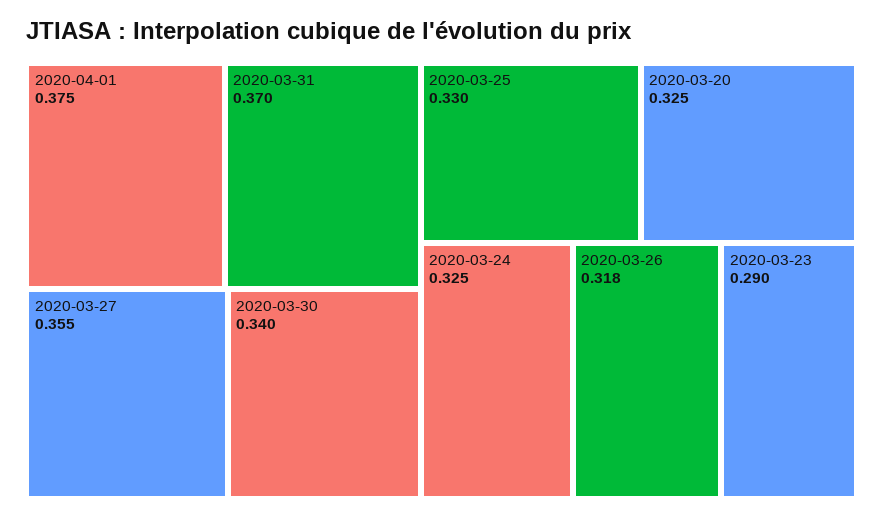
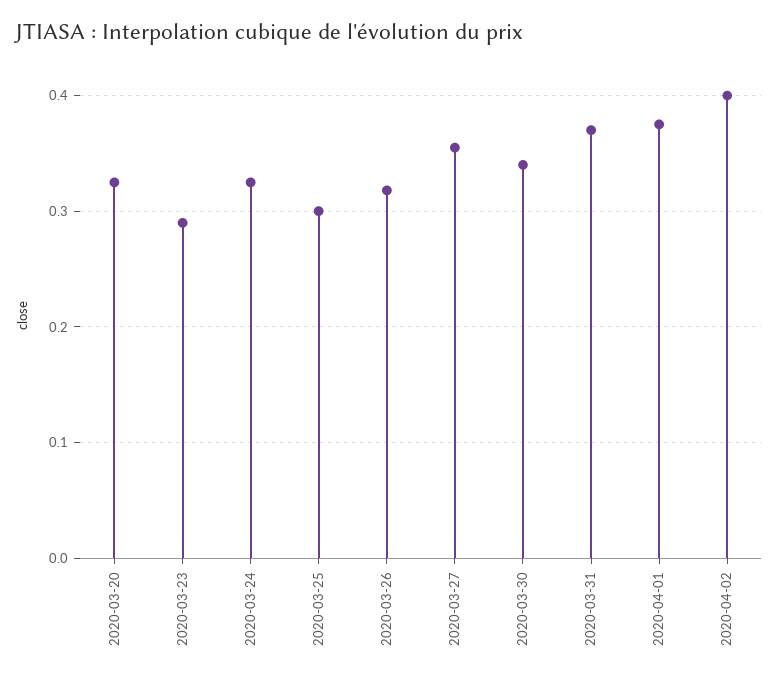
2020-03-25: 0.33 -> 0.3
2020-04-02: none -> 0.4

